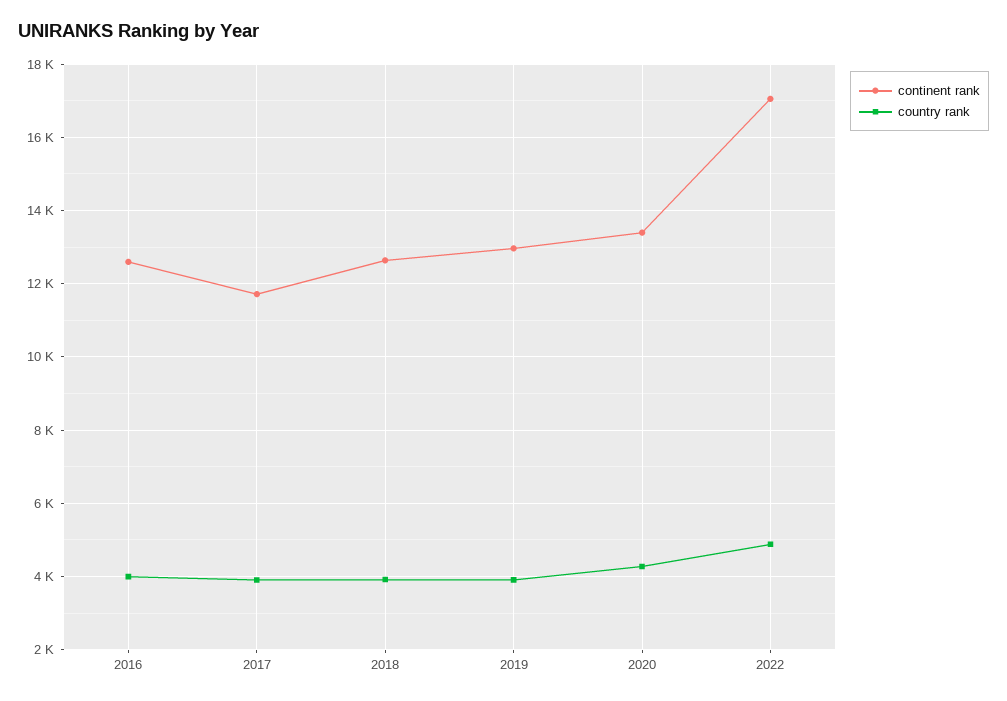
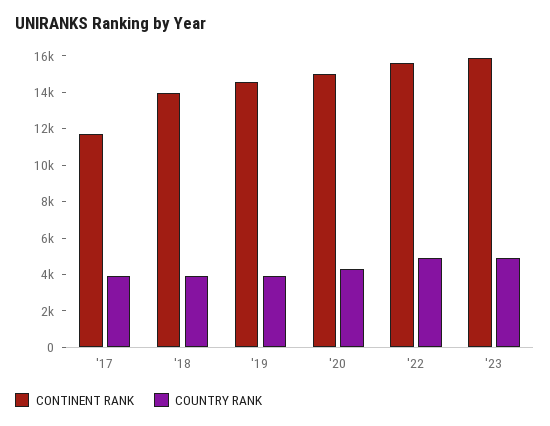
continent rank, 2016: 12600 -> none
country rank, 2016: 4000 -> none
continent rank, 2018: 12600 -> 14000
continent rank, 2019: 13000 -> 14500
continent rank, 2020: 13400 -> 15000
continent rank, 2022: 17000 -> 15500
continent rank, '23: none -> 16000
country rank, '23: none -> 5000

